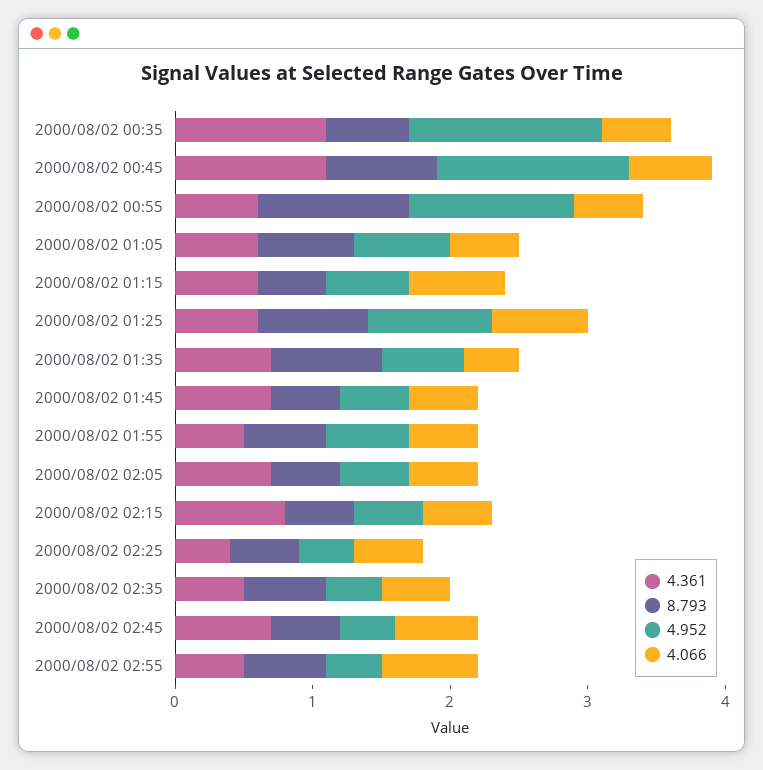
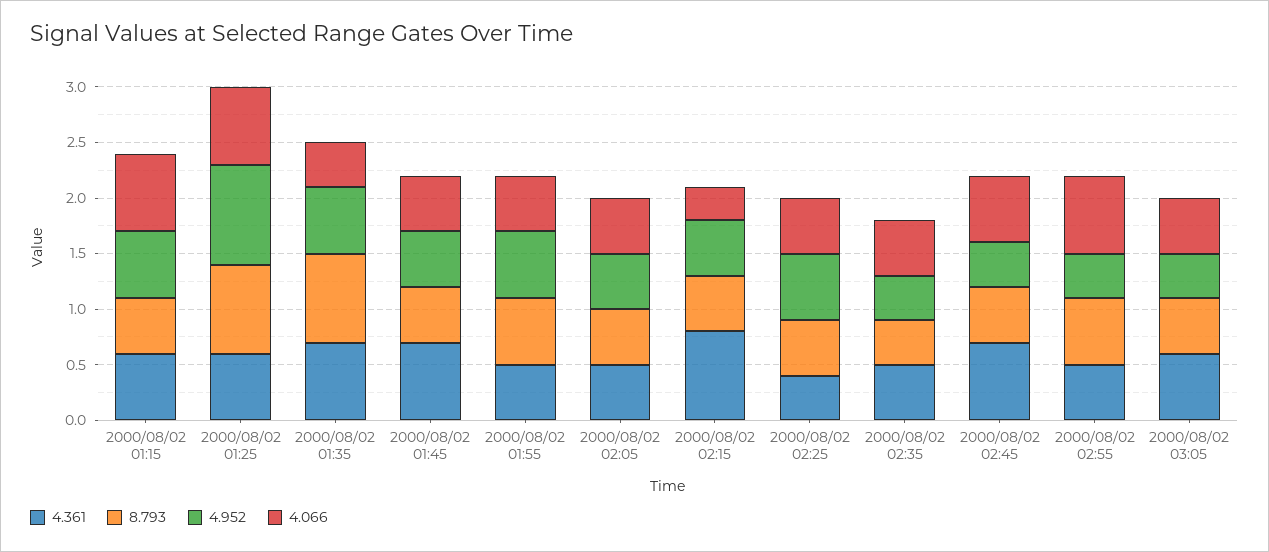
4.361, 2000/08/02 00:35: 1.1 -> none
8.793, 2000/08/02 00:35: 0.6 -> none
4.952, 2000/08/02 00:35: 1.4 -> none
4.066, 2000/08/02 00:35: 0.5 -> none
4.361, 2000/08/02 00:45: 1.1 -> none
8.793, 2000/08/02 00:45: 0.8 -> none
4.952, 2000/08/02 00:45: 1.4 -> none
4.066, 2000/08/02 00:45: 0.6 -> none
4.361, 2000/08/02 00:55: 0.6 -> none
8.793, 2000/08/02 00:55: 1.1 -> none
4.952, 2000/08/02 00:55: 1.2 -> none
4.066, 2000/08/02 00:55: 0.5 -> none
4.361, 2000/08/02 01:05: 0.6 -> none
8.793, 2000/08/02 01:05: 0.7 -> none
4.952, 2000/08/02 01:05: 0.7 -> none
4.066, 2000/08/02 01:05: 0.5 -> none
4.361, 2000/08/02 02:05: 0.7 -> 0.5
4.066, 2000/08/02 02:15: 0.5 -> 0.3
4.952, 2000/08/02 02:25: 0.4 -> 0.6
8.793, 2000/08/02 02:35: 0.6 -> 0.4
4.361, 2000/08/02 03:05: none -> 0.6
8.793, 2000/08/02 03:05: none -> 0.5
4.952, 2000/08/02 03:05: none -> 0.4
4.066, 2000/08/02 03:05: none -> 0.5

